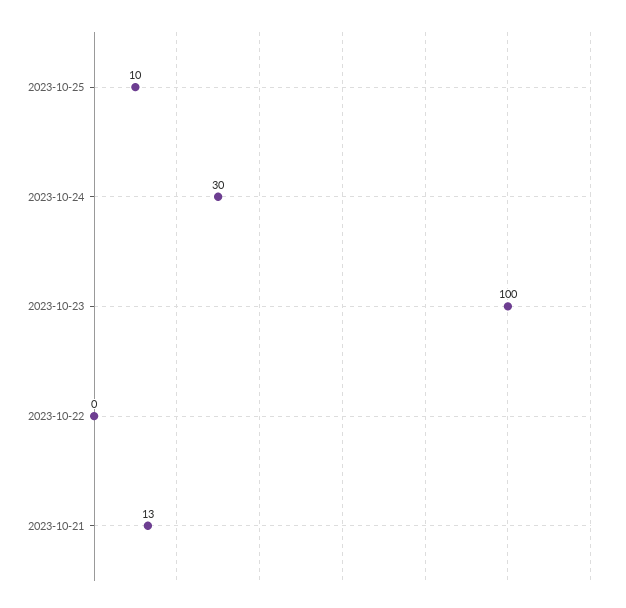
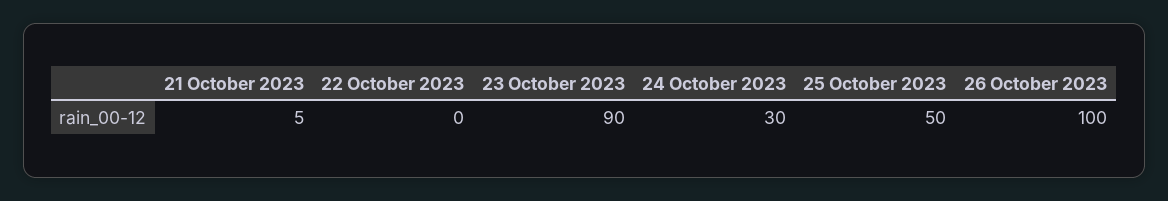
2023-10-25: 10 -> 50
2023-10-23: 100 -> 90
2023-10-21: 13 -> 5
26 October 2023: none -> 100

